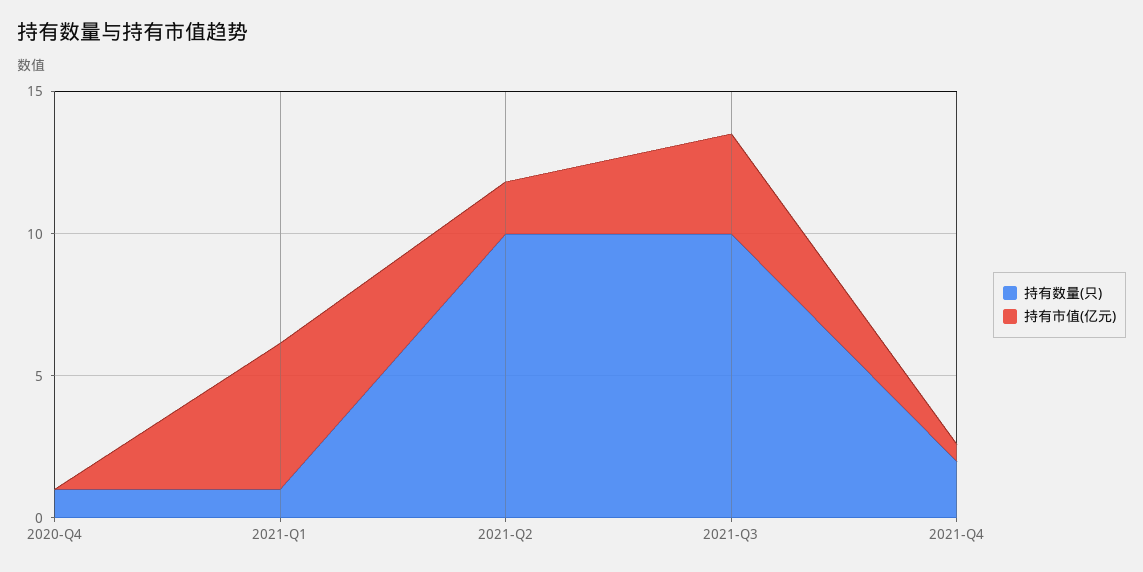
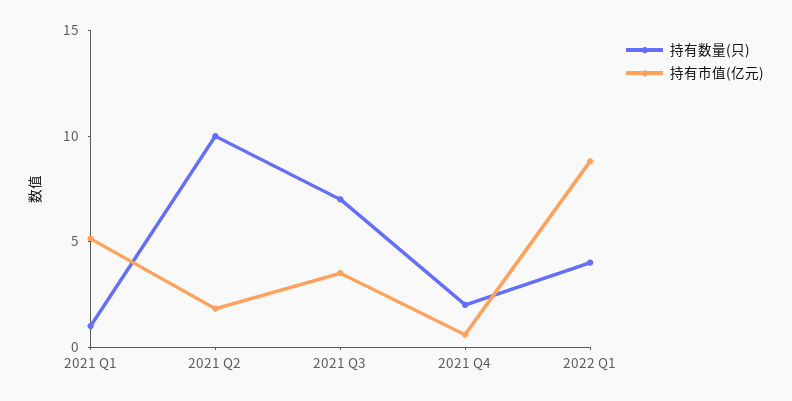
持有数量(只), 2020-Q4: 1 -> none
持有市值(亿元), 2020-Q4: 0 -> none
持有数量(只), 2021-Q3: 10 -> 7
持有数量(只), 2022 Q1: none -> 4
持有市值(亿元), 2022 Q1: none -> 9

